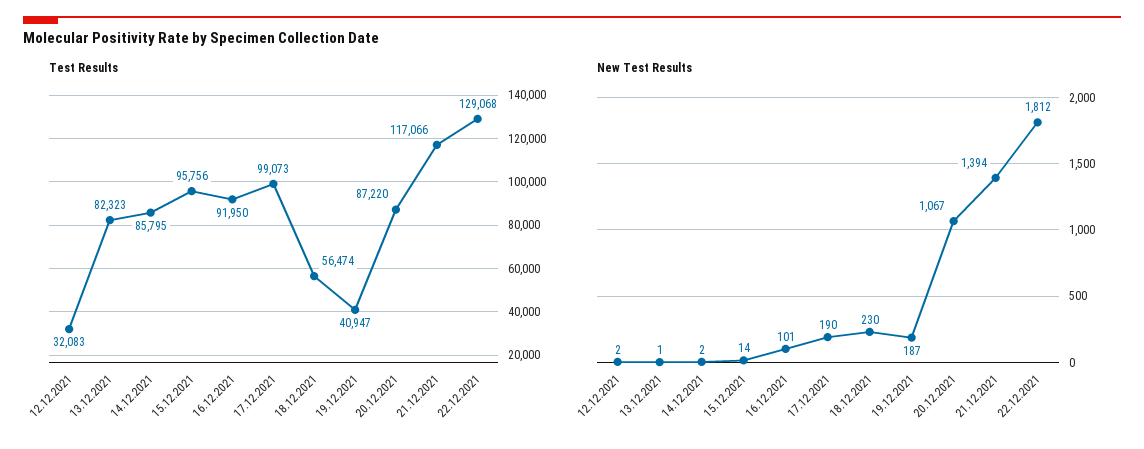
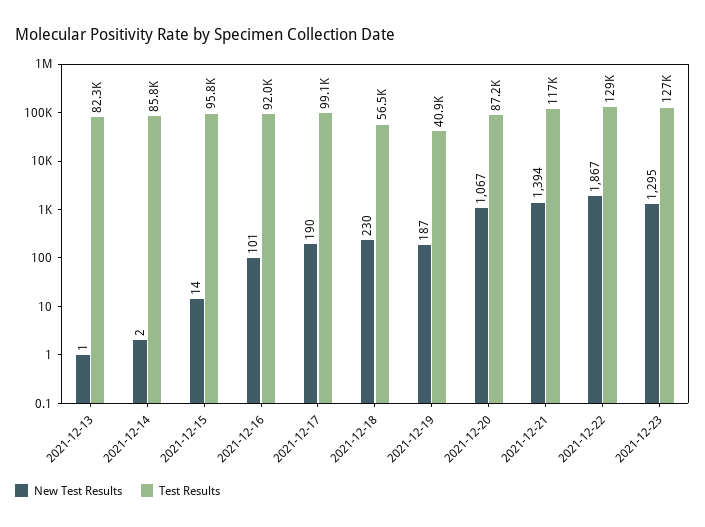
Test Results, 12.12.2021: 32083 -> none
New Test Results, 12.12.2021: 2 -> none
New Test Results, 22.12.2021: 1812 -> 1867
New Test Results, 2021-12-23: none -> 1295
Test Results, 2021-12-23: none -> 127000

